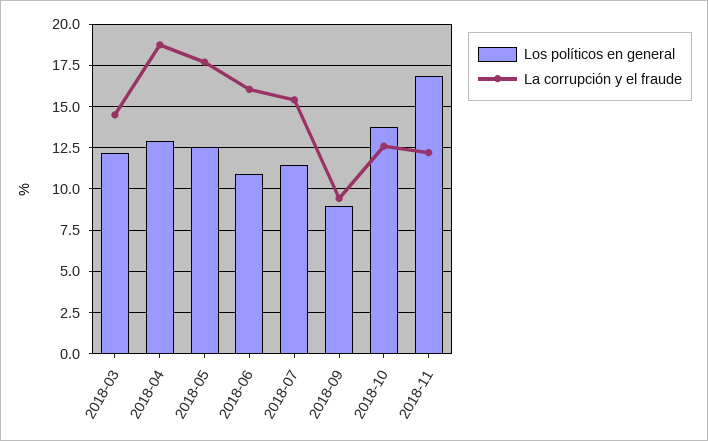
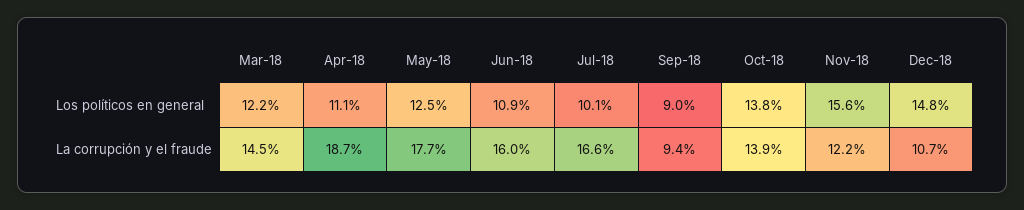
Los políticos en general, 2018-04: 13 -> 11.1
Los políticos en general, 2018-07: 11.5 -> 10.1
La corrupción y el fraude, 2018-07: 15.5 -> 16.6
La corrupción y el fraude, 2018-10: 12.5 -> 13.9
Los políticos en general, 2018-11: 17 -> 15.6
Los políticos en general, Dec-18: none -> 14.8
La corrupción y el fraude, Dec-18: none -> 10.7

